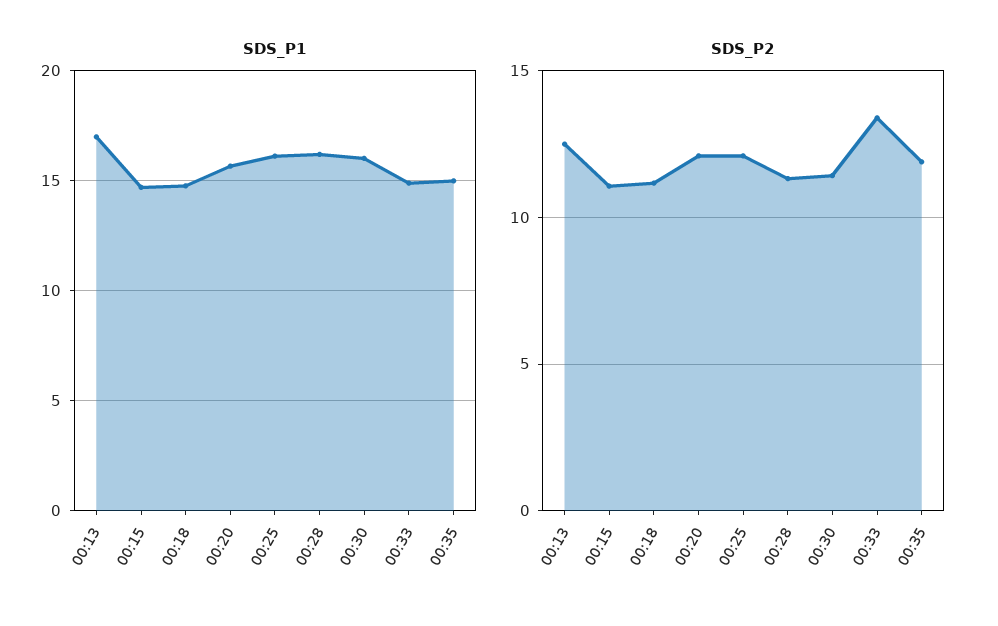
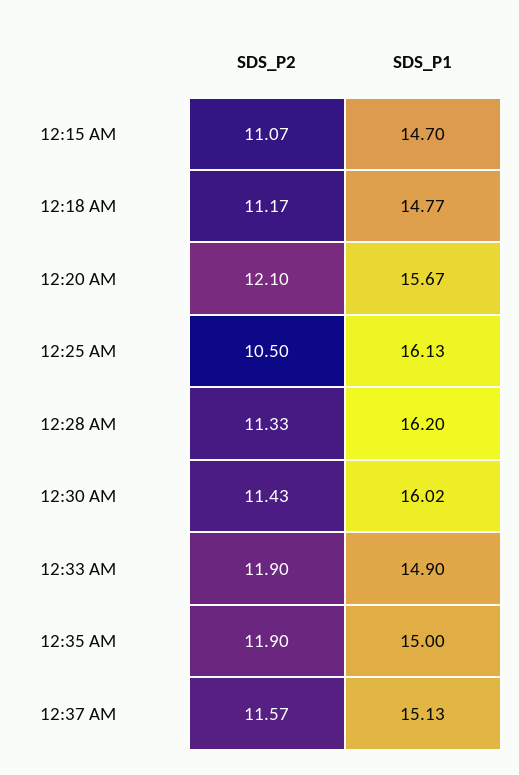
SDS_P1, 00:13: 17 -> none
SDS_P2, 00:13: 12.5 -> none
SDS_P2, 00:25: 12 -> 10.5
SDS_P2, 00:33: 13.5 -> 11.9
SDS_P2, 12:37 AM: none -> 11.57
SDS_P1, 12:37 AM: none -> 15.13

